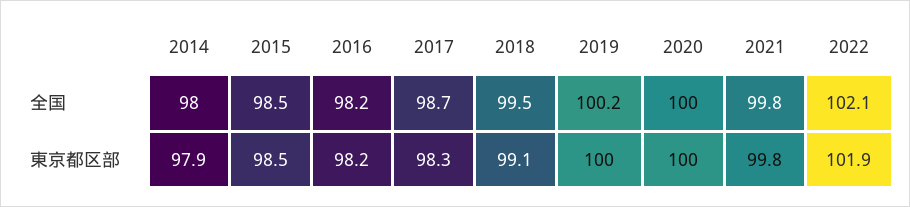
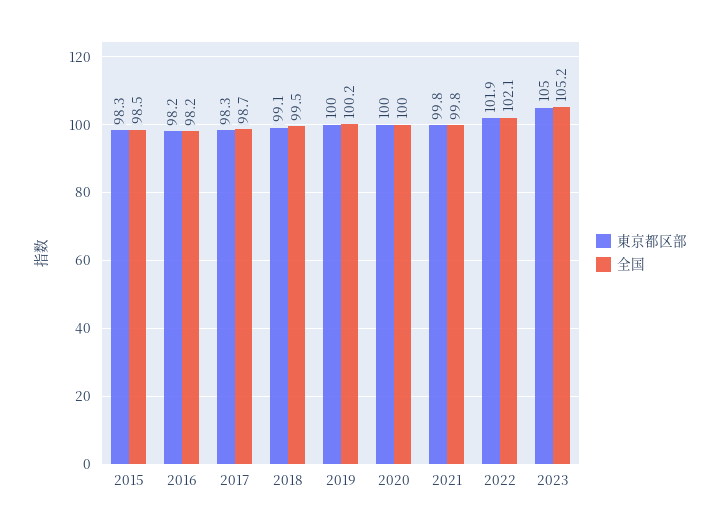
全国, 2014: 98 -> none
東京都区部, 2014: 97.9 -> none
東京都区部, 2015: 98.5 -> 98.3
東京都区部, 2023: none -> 105
全国, 2023: none -> 105.2

